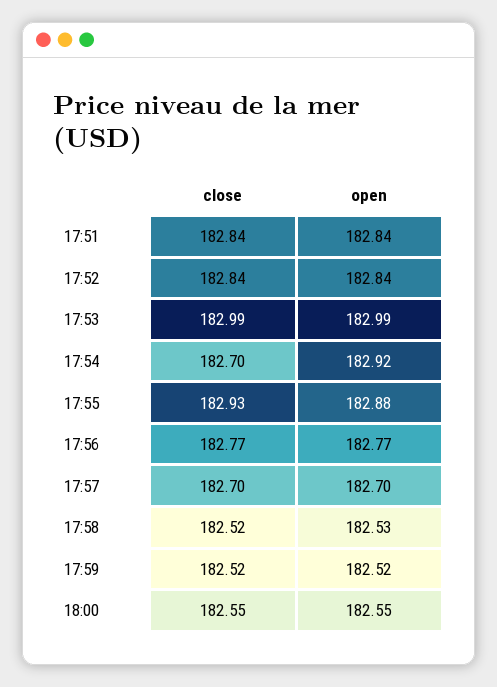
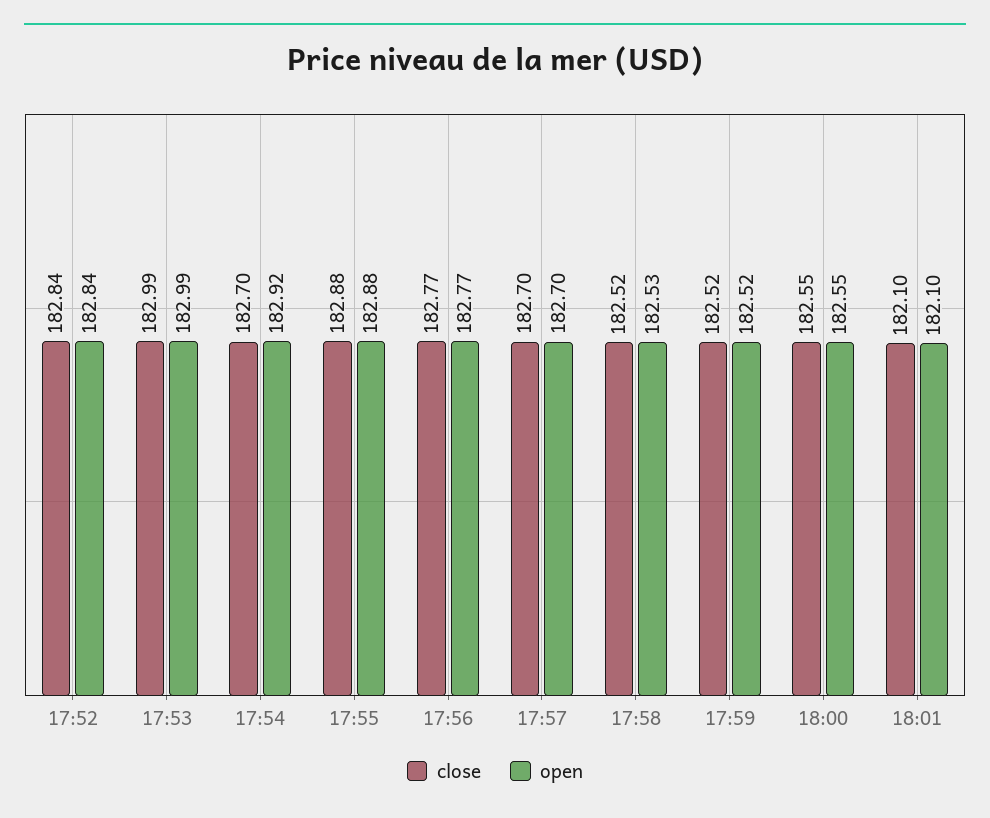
close, 17:51: 182.84 -> none
open, 17:51: 182.84 -> none
close, 17:55: 182.93 -> 182.88
close, 18:01: none -> 182.1
open, 18:01: none -> 182.1

